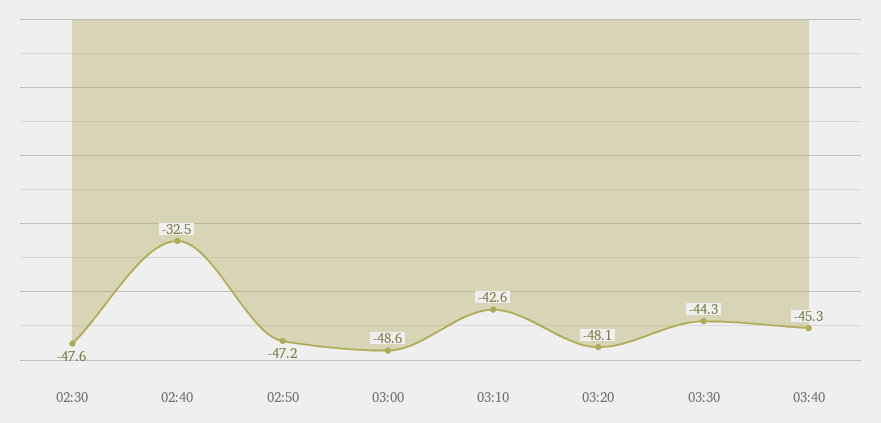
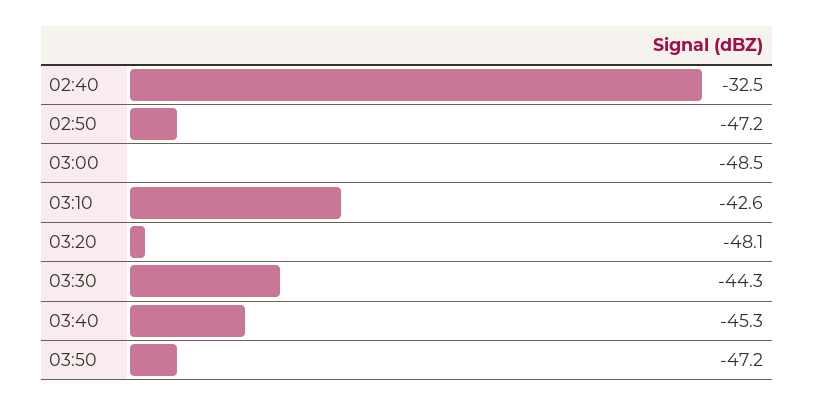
02:30: -47.6 -> none
03:00: -48.6 -> -48.5
03:50: none -> -47.2

